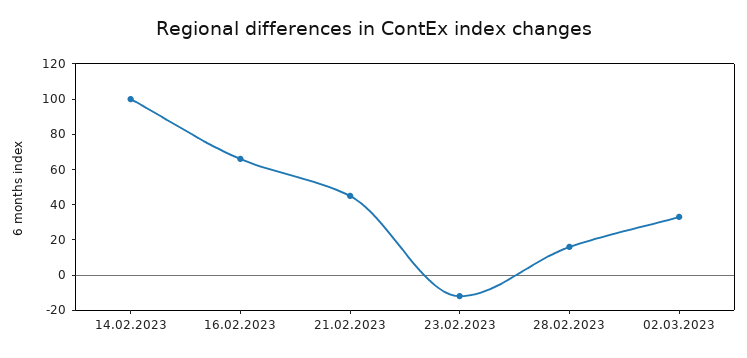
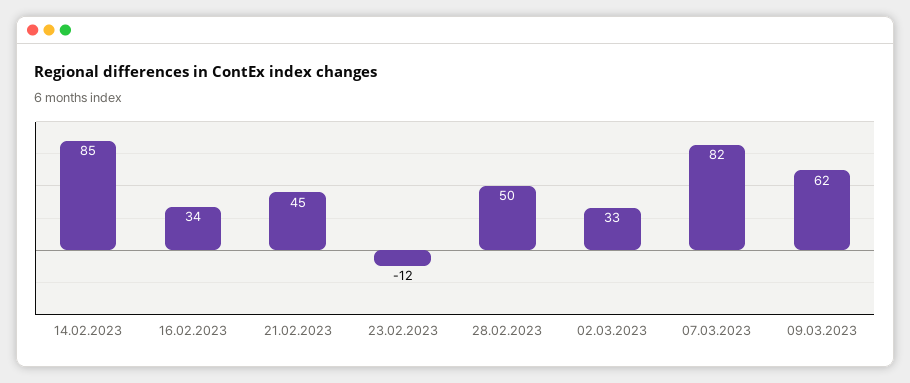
14.02.2023: 100 -> 85
16.02.2023: 65 -> 34
28.02.2023: 15 -> 50
07.03.2023: none -> 82
09.03.2023: none -> 62

